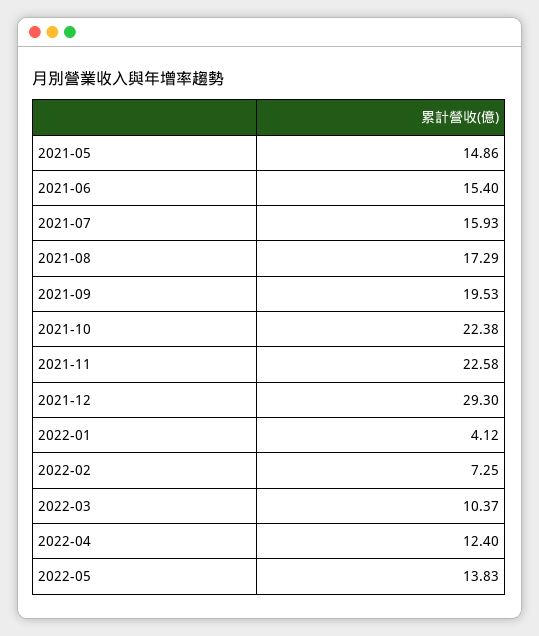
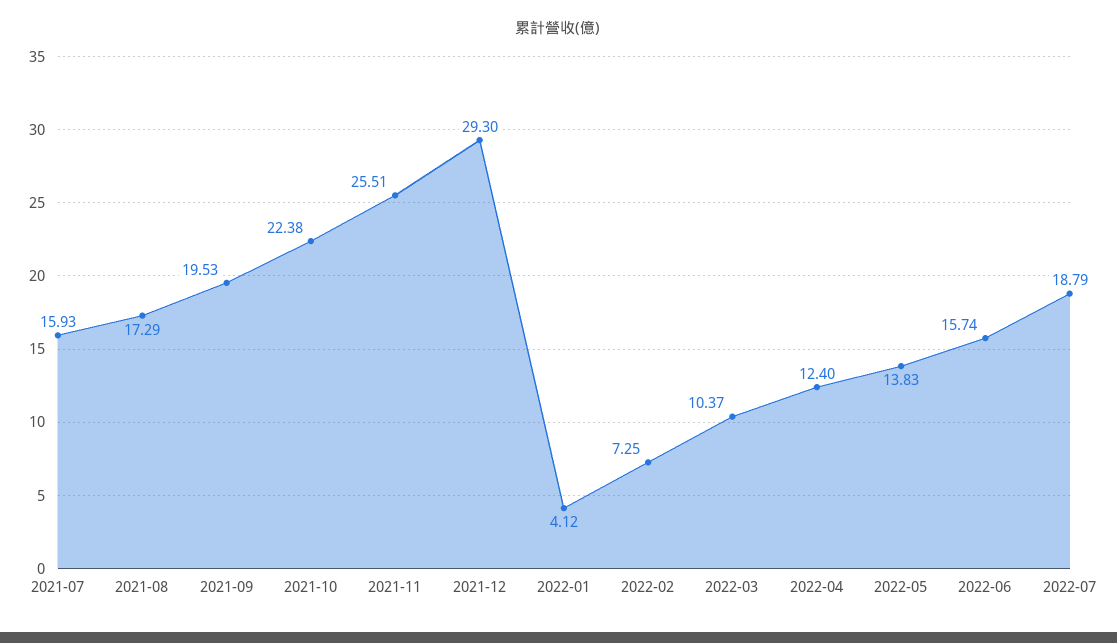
2021-05: 14.86 -> none
2021-06: 15.4 -> none
2021-11: 22.58 -> 25.51
2022-06: none -> 15.74
2022-07: none -> 18.79

